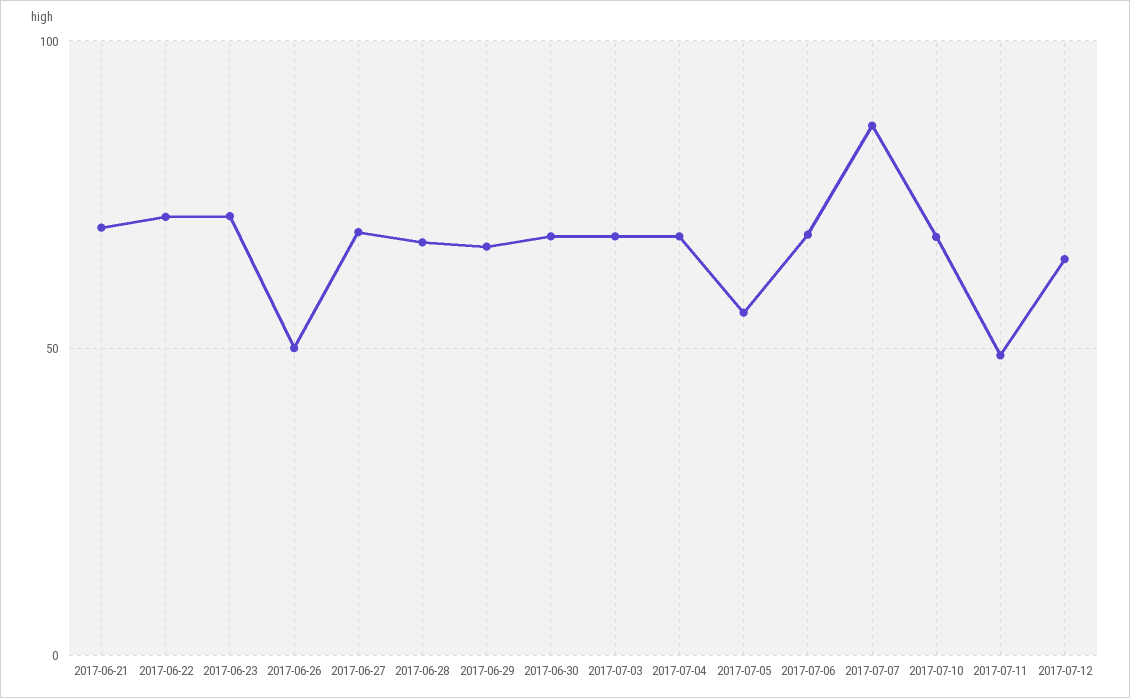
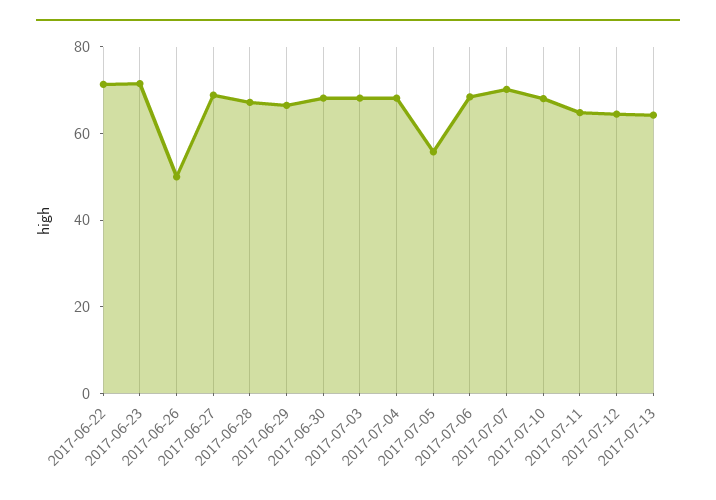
2017-06-21: 70 -> none
2017-07-07: 85 -> 70
2017-07-11: 50 -> 65
2017-07-13: none -> 65

